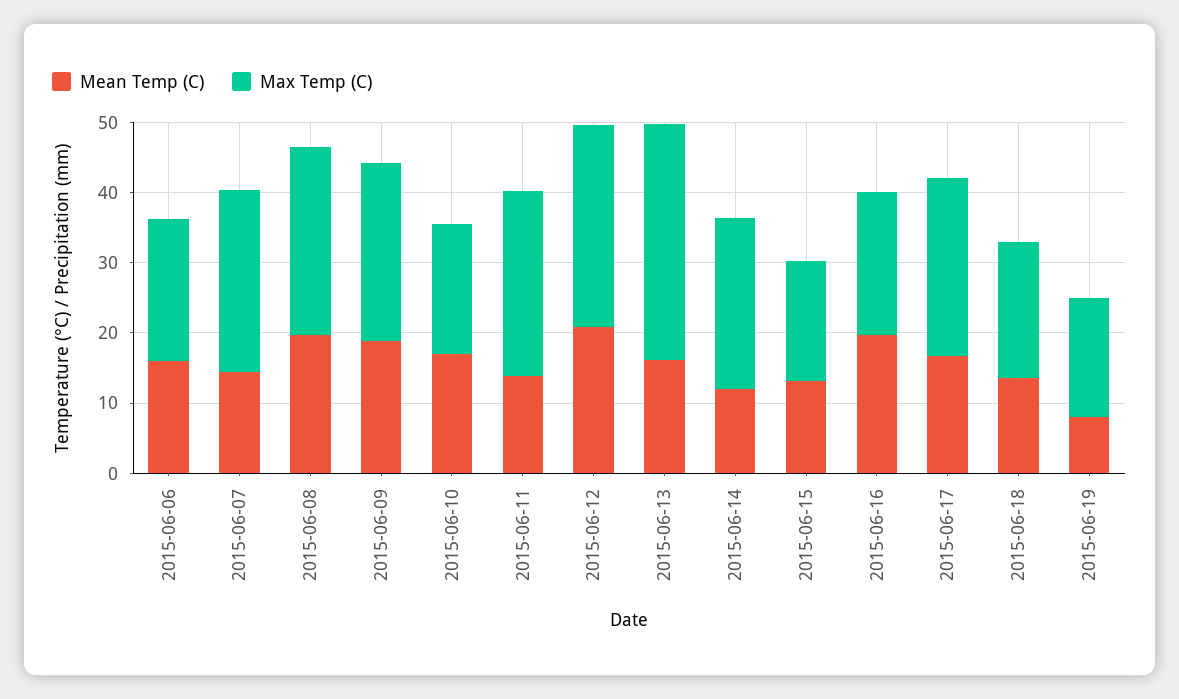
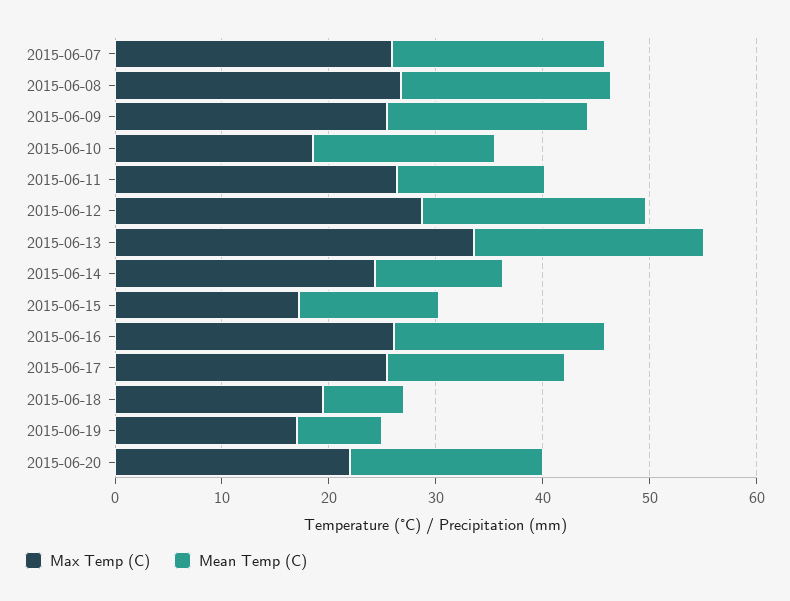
Mean Temp (C), 2015-06-06: 16 -> none
Max Temp (C), 2015-06-06: 20 -> none
Mean Temp (C), 2015-06-07: 14 -> 20
Mean Temp (C), 2015-06-13: 16 -> 22
Max Temp (C), 2015-06-16: 20 -> 26
Mean Temp (C), 2015-06-18: 14 -> 8
Max Temp (C), 2015-06-20: none -> 22
Mean Temp (C), 2015-06-20: none -> 18

